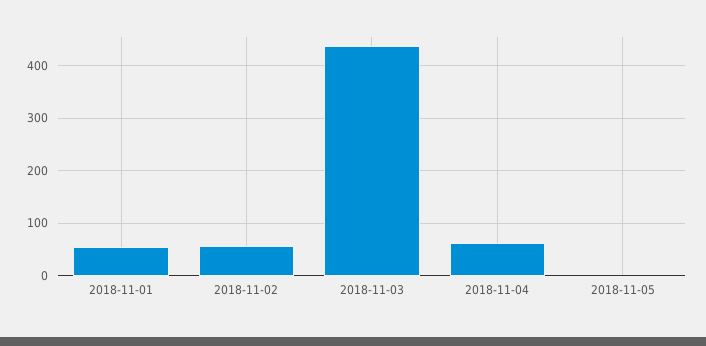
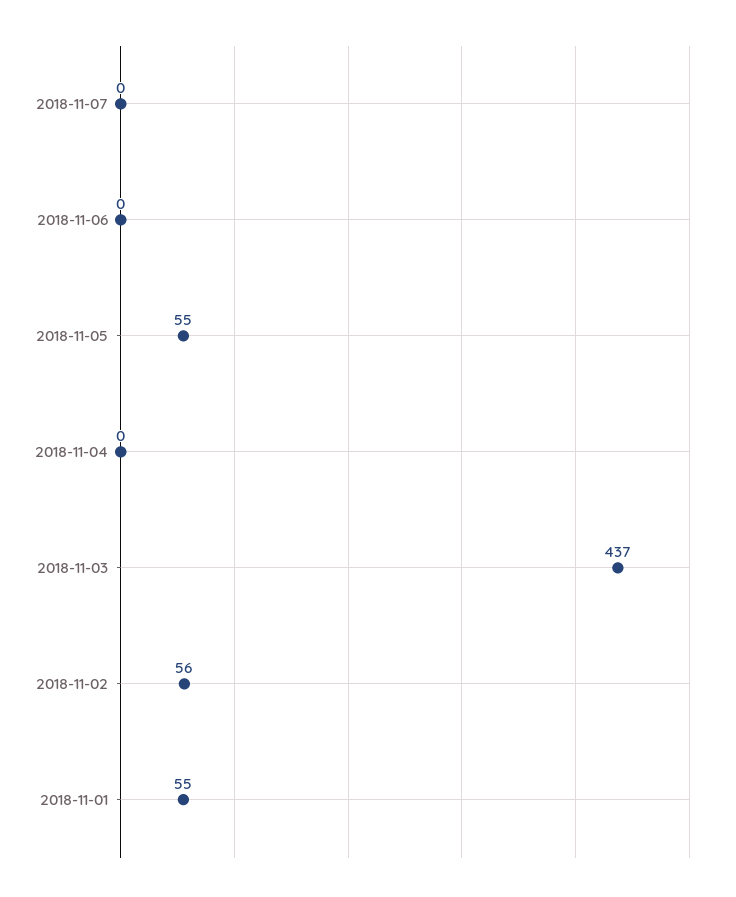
2018-11-04: 60 -> 0
2018-11-05: 0 -> 55
2018-11-07: none -> 0
2018-11-06: none -> 0

